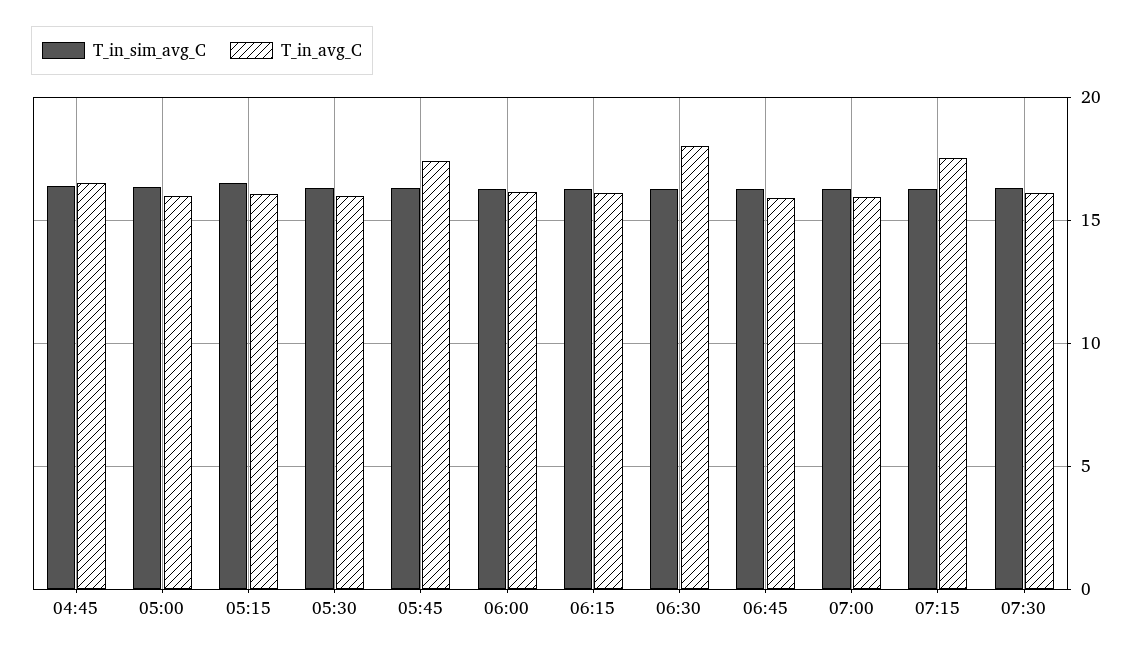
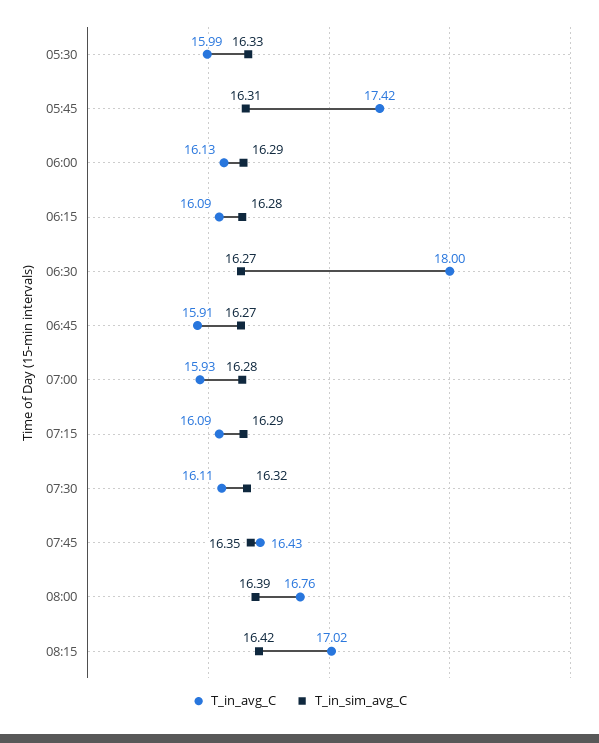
T_in_sim_avg_C, 04:45: 16.5 -> none
T_in_avg_C, 04:45: 16.5 -> none
T_in_sim_avg_C, 05:00: 16.5 -> none
T_in_avg_C, 05:00: 16 -> none
T_in_sim_avg_C, 05:15: 16.5 -> none
T_in_avg_C, 05:15: 16 -> none
T_in_avg_C, 07:15: 17.5 -> 16.09
T_in_avg_C, 07:45: none -> 16.43
T_in_sim_avg_C, 07:45: none -> 16.35
T_in_avg_C, 08:00: none -> 16.76
T_in_sim_avg_C, 08:00: none -> 16.39
T_in_avg_C, 08:15: none -> 17.02
T_in_sim_avg_C, 08:15: none -> 16.42

